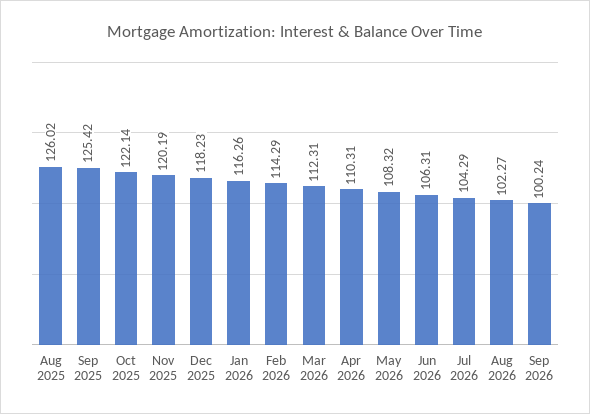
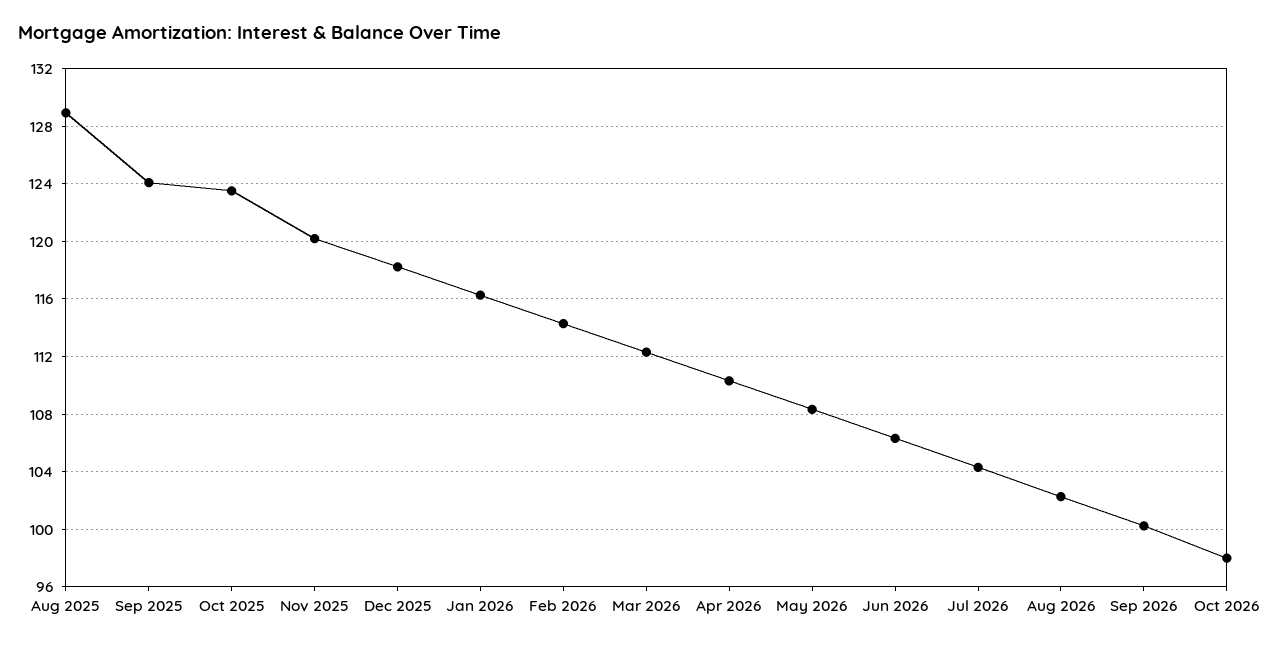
Aug 2025: 126.02 -> 129
Sep 2025: 125.42 -> 124
Oct 2025: 122.14 -> 123.5
Oct 2026: none -> 98

